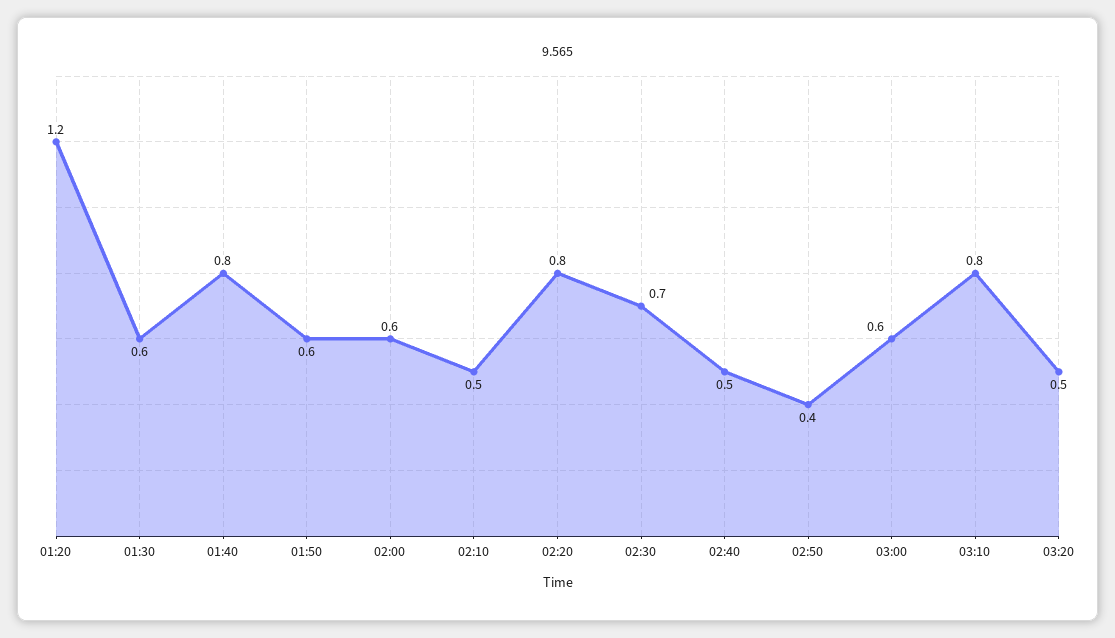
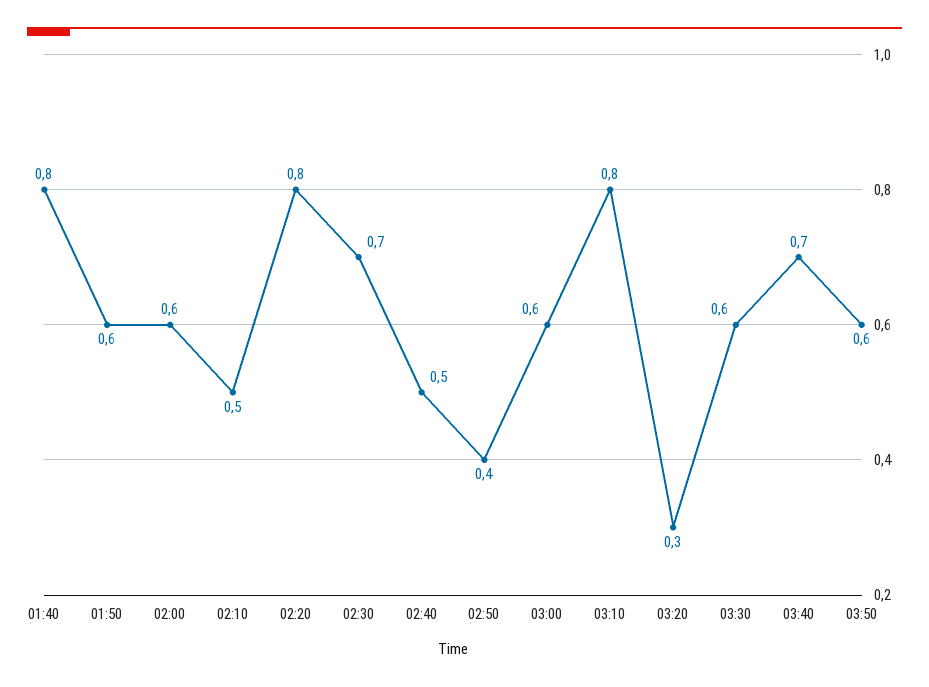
01:20: 1.2 -> none
01:30: 0.6 -> none
03:20: 0.5 -> 0.3
03:30: none -> 0.6
03:40: none -> 0.7
03:50: none -> 0.6

